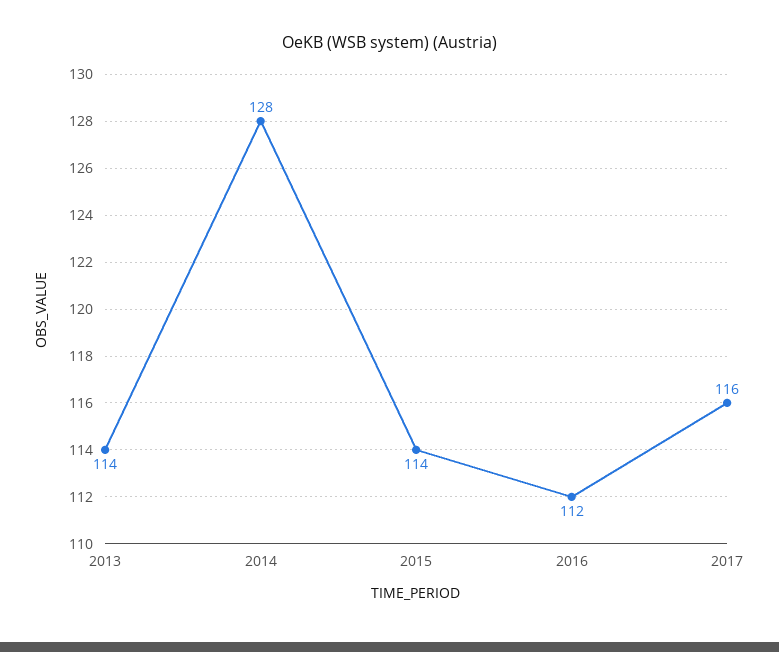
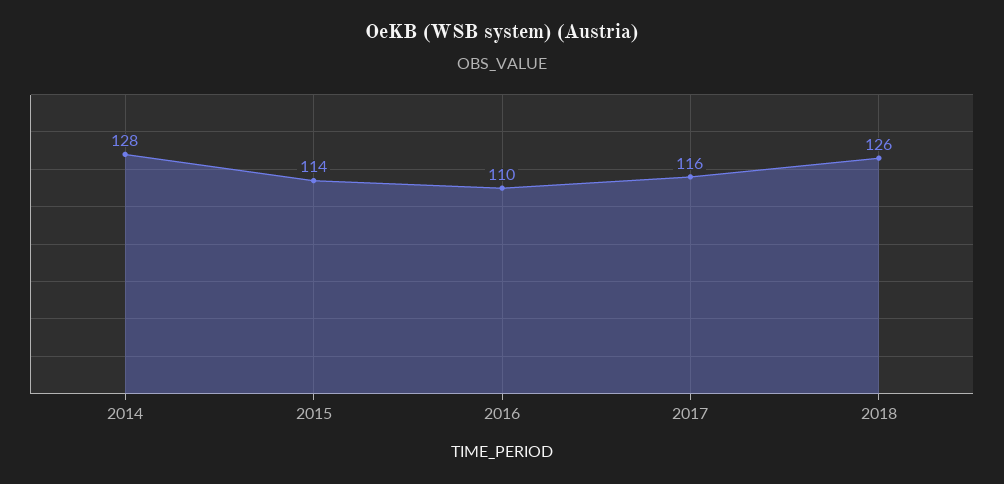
2013: 114 -> none
2016: 112 -> 110
2018: none -> 126

